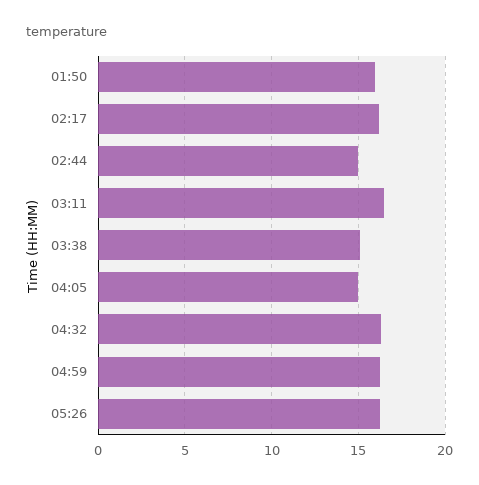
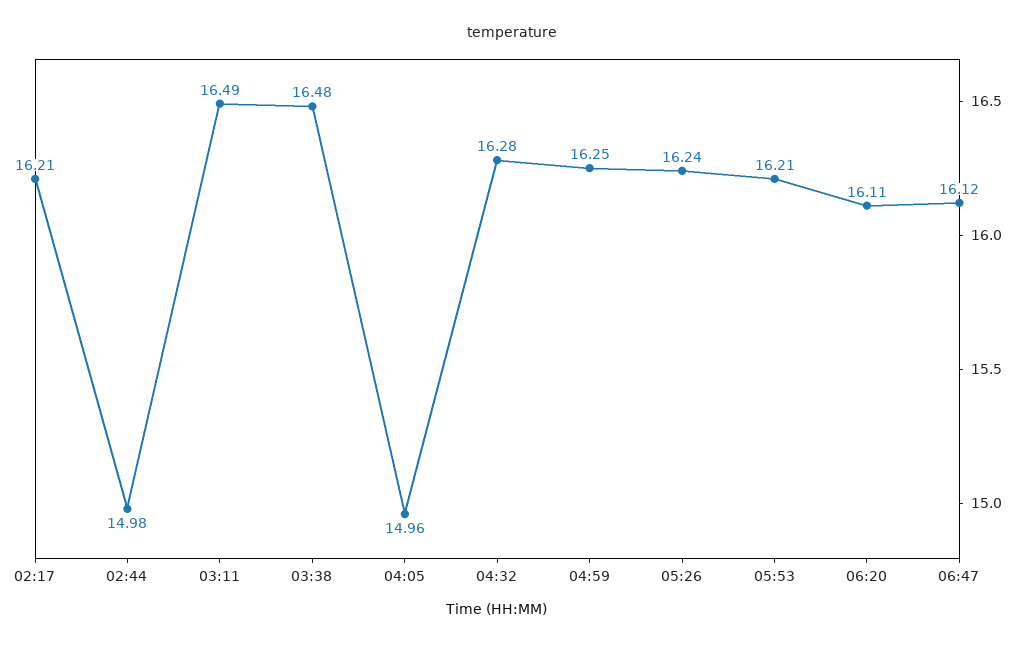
01:50: 16 -> none
03:38: 15 -> 16.48
05:53: none -> 16.21
06:20: none -> 16.11
06:47: none -> 16.12

